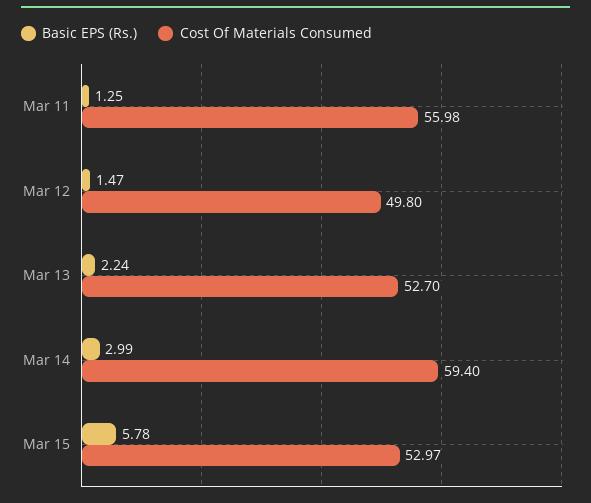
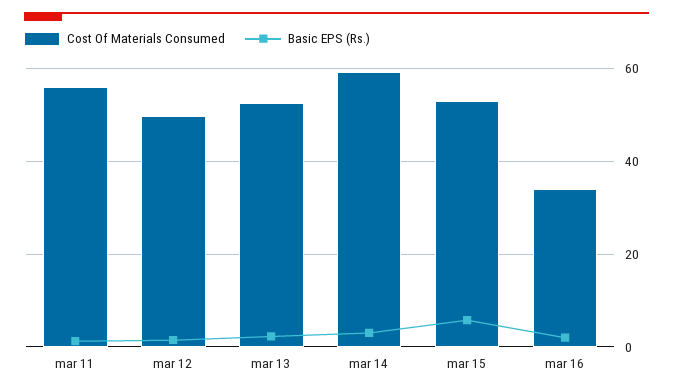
Cost Of Materials Consumed, mar 16: none -> 34
Basic EPS (Rs.), mar 16: none -> 2

